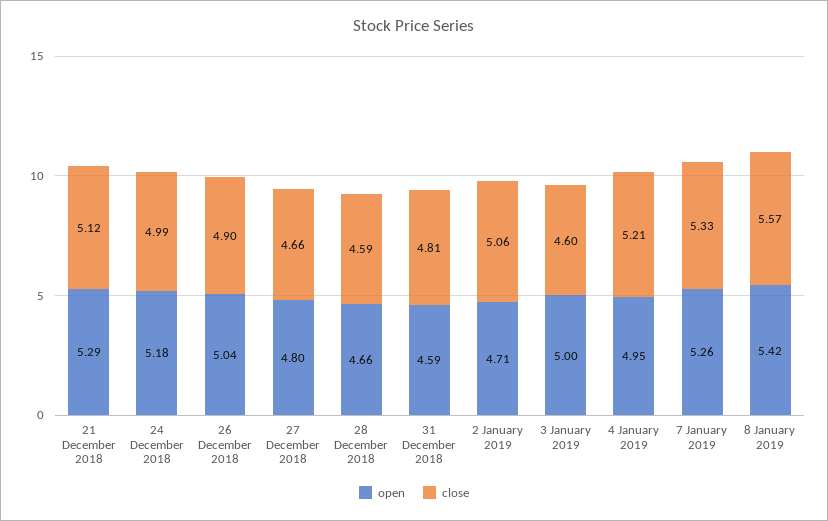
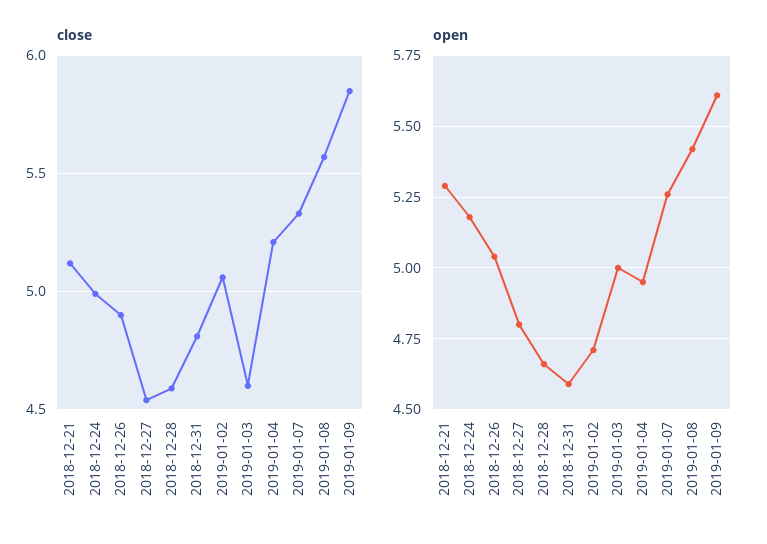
close, 27 December 2018: 4.66 -> 4.55
close, 2019-01-09: none -> 5.85
open, 2019-01-09: none -> 5.6

